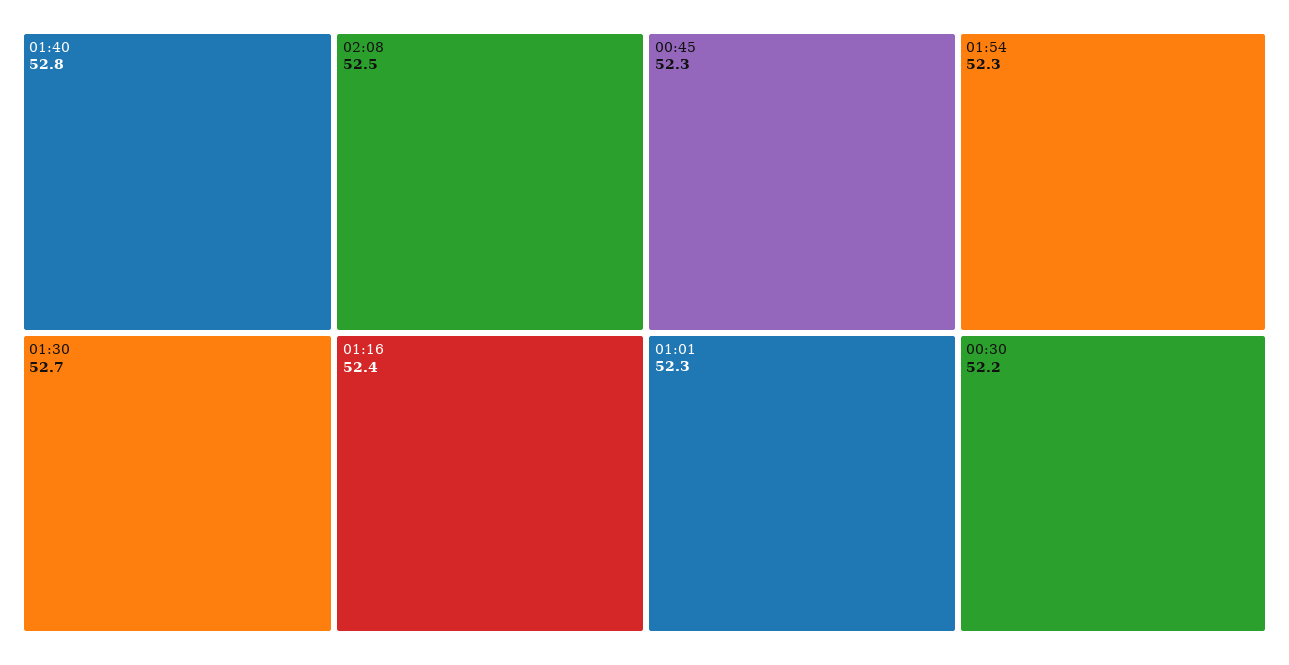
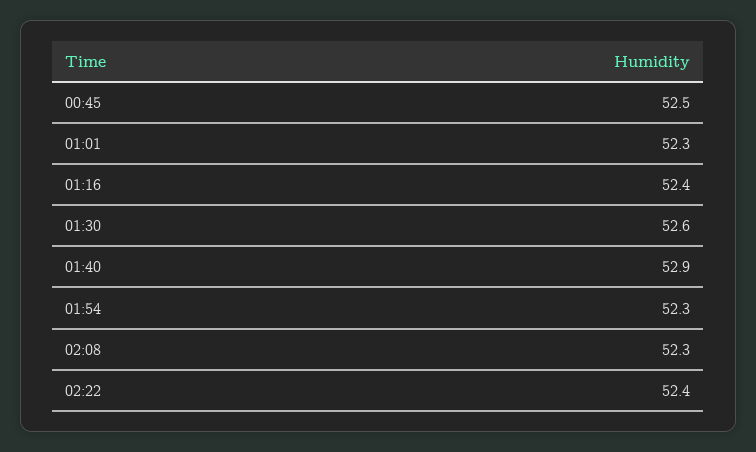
01:40: 52.8 -> 52.9
01:30: 52.7 -> 52.6
02:08: 52.5 -> 52.3
00:45: 52.3 -> 52.5
00:30: 52.2 -> none
02:22: none -> 52.4

